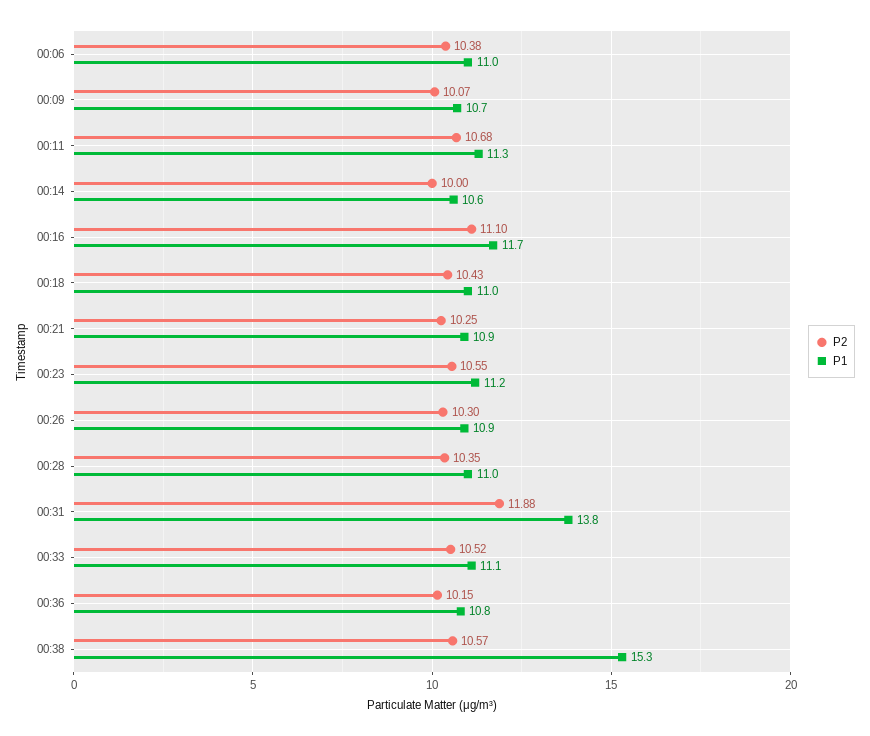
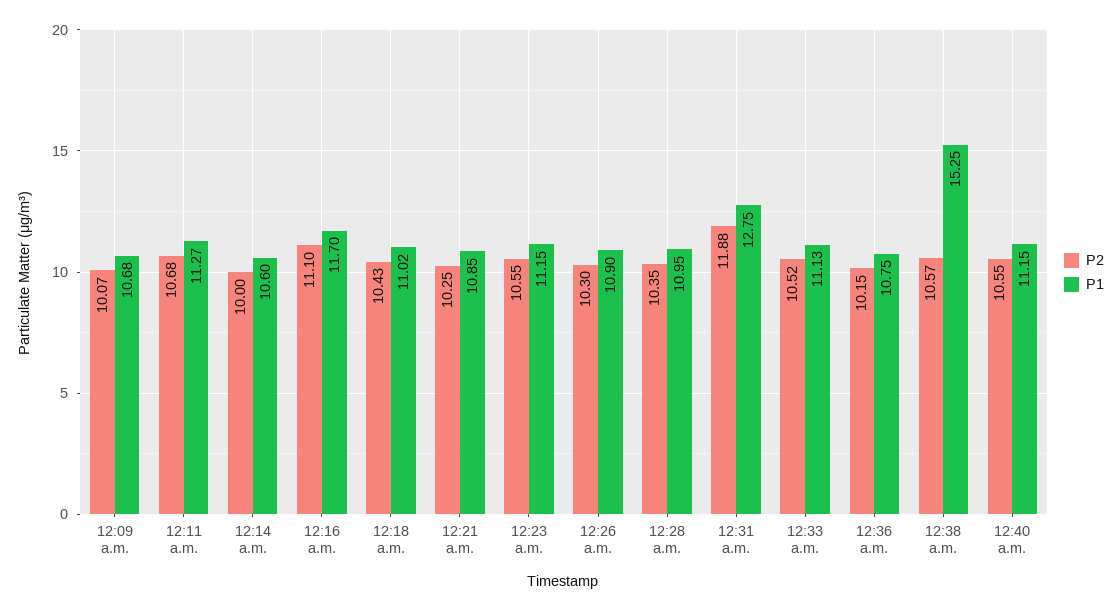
P2, 00:06: 10.38 -> none
P1, 00:06: 11 -> none
P1, 00:31: 13.8 -> 12.75
P2, 12:40 a.m.: none -> 10.55
P1, 12:40 a.m.: none -> 11.15

